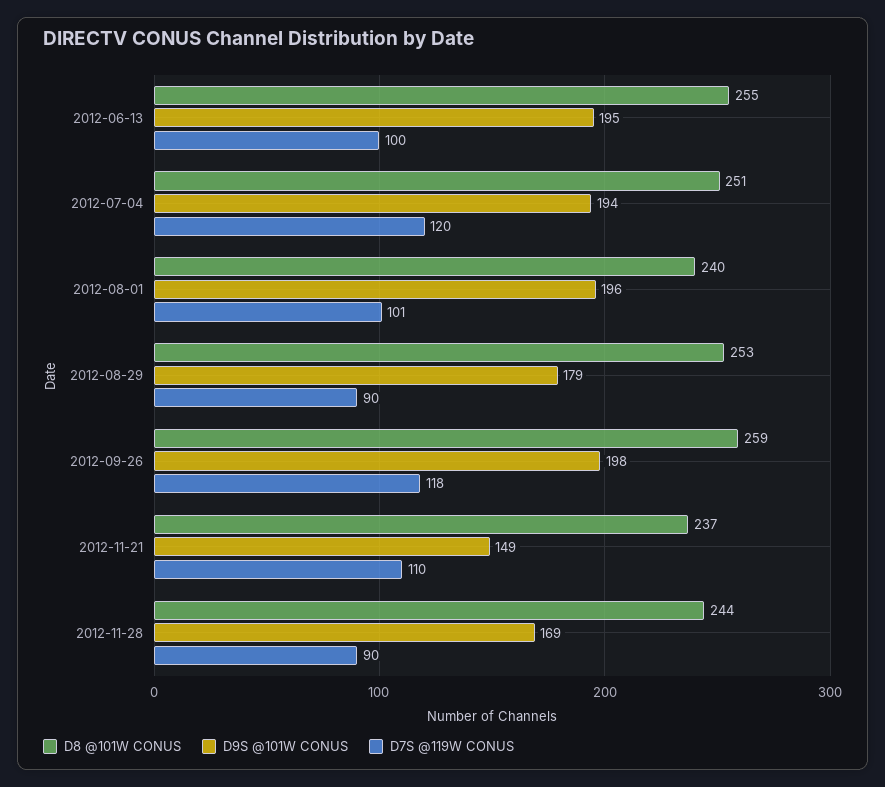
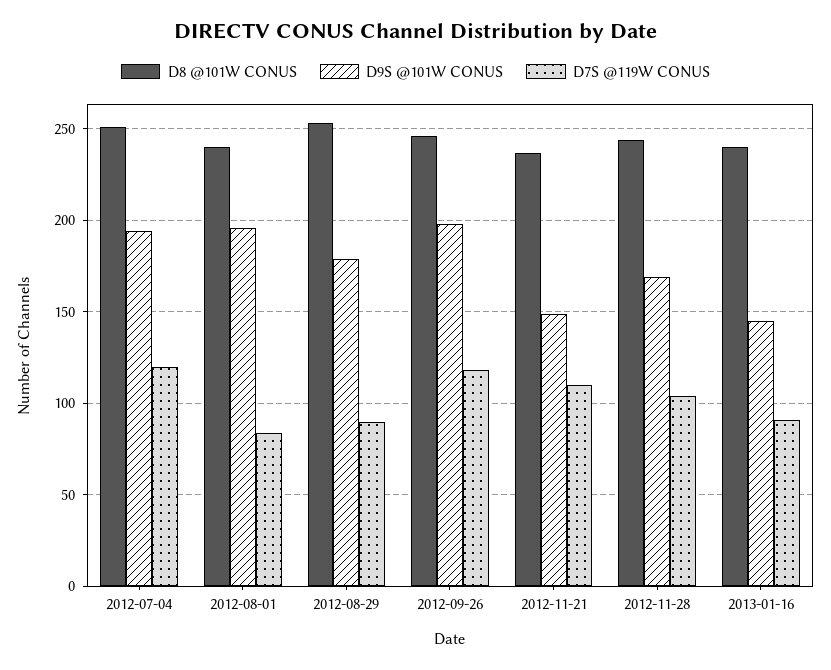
D8 @101W CONUS, 2012-06-13: 255 -> none
D9S @101W CONUS, 2012-06-13: 195 -> none
D7S @119W CONUS, 2012-06-13: 100 -> none
D7S @119W CONUS, 2012-08-01: 101 -> 85
D8 @101W CONUS, 2012-09-26: 259 -> 245
D7S @119W CONUS, 2012-11-28: 90 -> 105
D8 @101W CONUS, 2013-01-16: none -> 240
D9S @101W CONUS, 2013-01-16: none -> 145
D7S @119W CONUS, 2013-01-16: none -> 90

